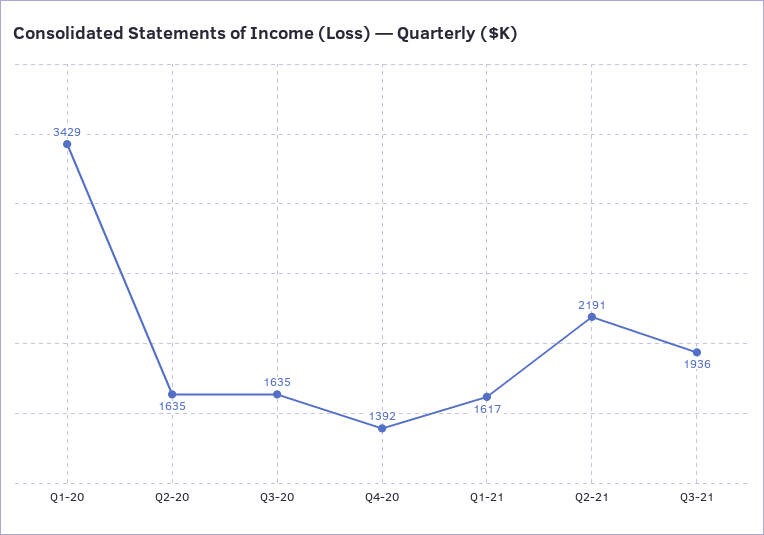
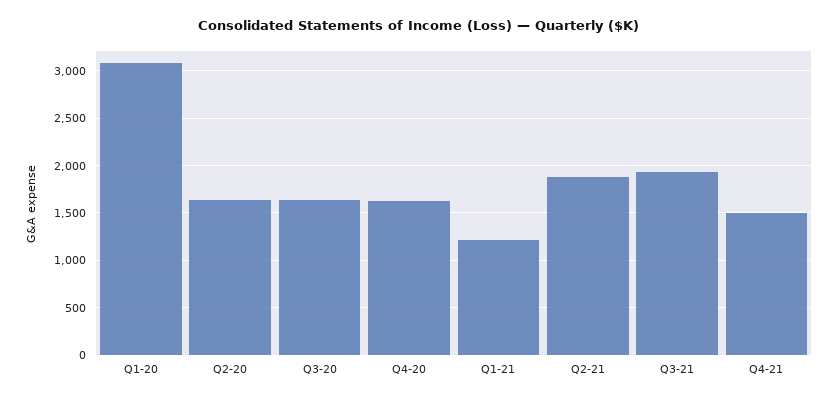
Q1-20: 3429 -> 3100
Q4-20: 1392 -> 1600
Q1-21: 1617 -> 1200
Q2-21: 2191 -> 1900
Q4-21: none -> 1500

